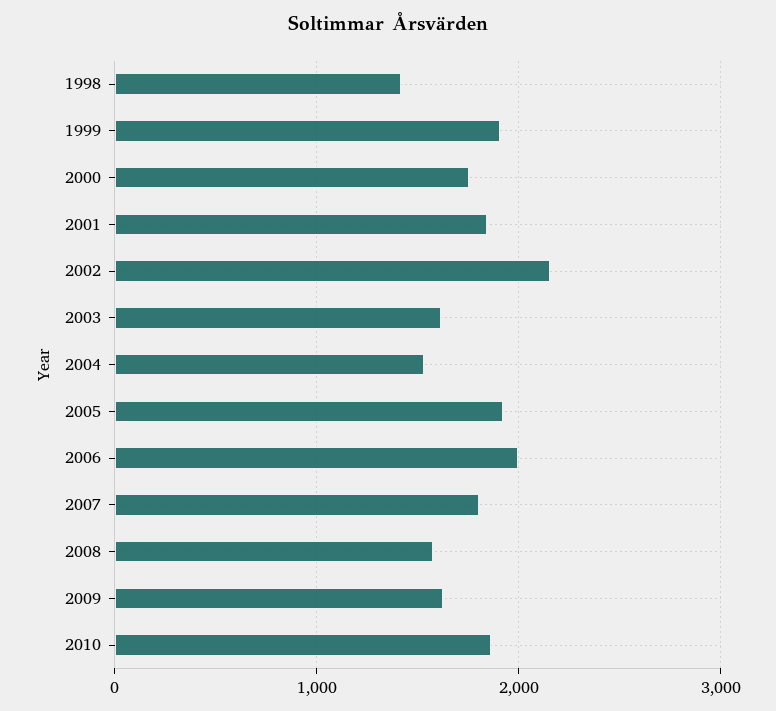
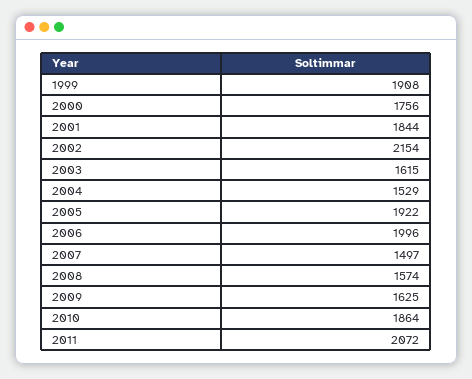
1998: 1400 -> none
2007: 1800 -> 1497
2011: none -> 2072

